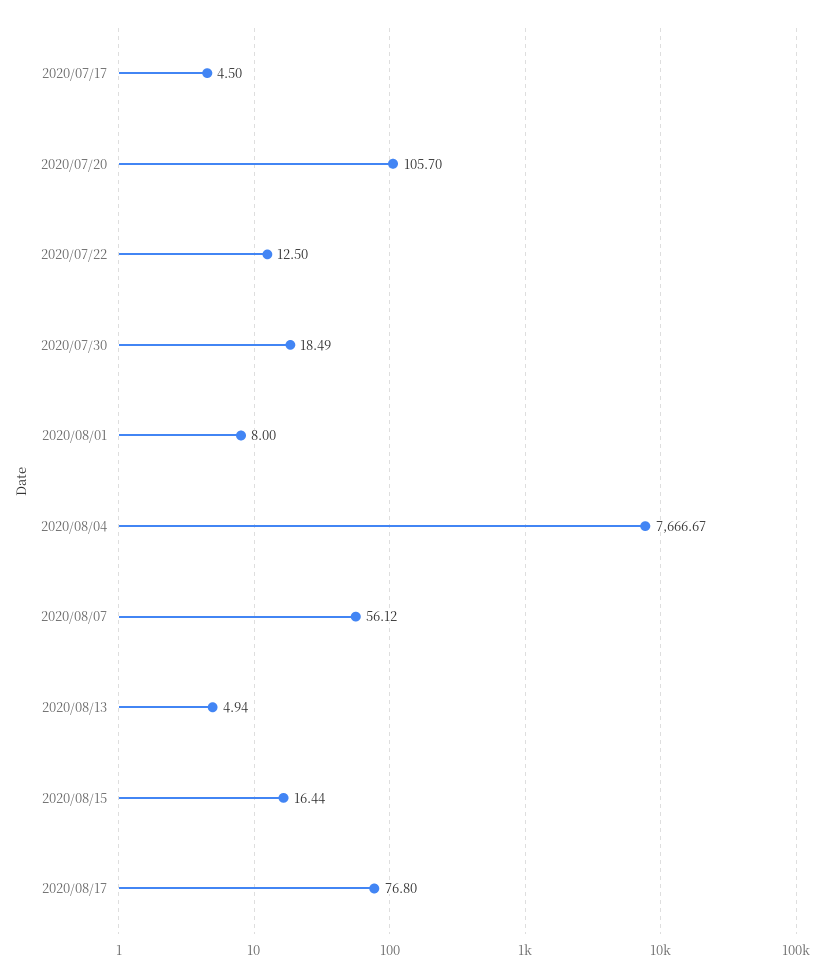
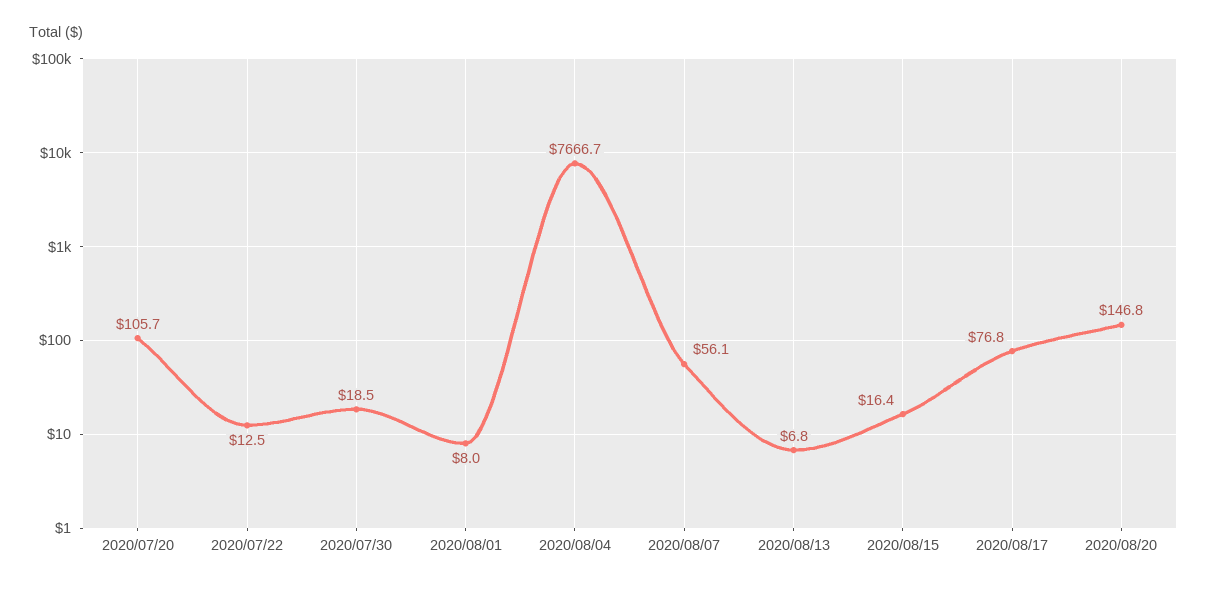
2020/07/17: 4.5 -> none
2020/08/13: 4.94 -> 6.8
2020/08/20: none -> 146.8

